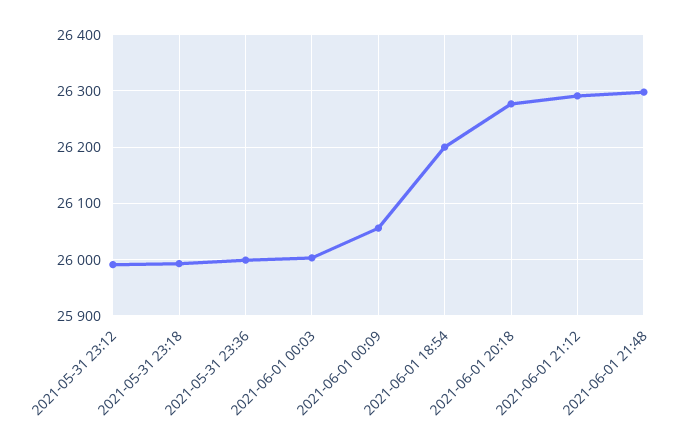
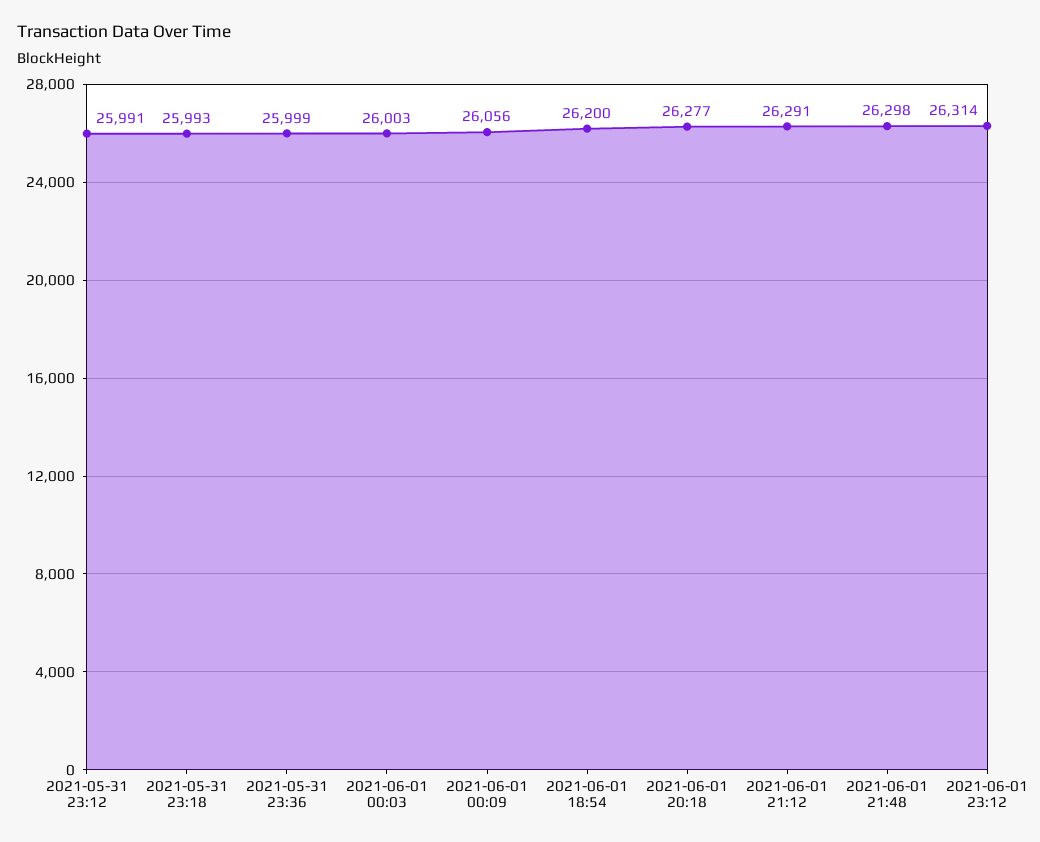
2021-06-01 23:12: none -> 26314

